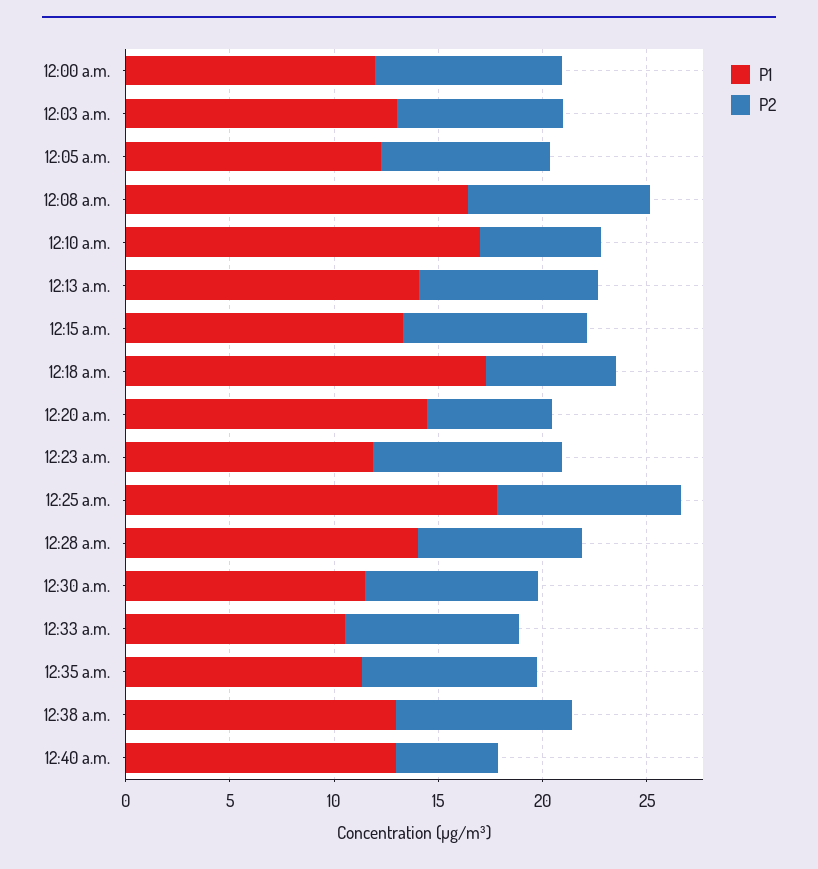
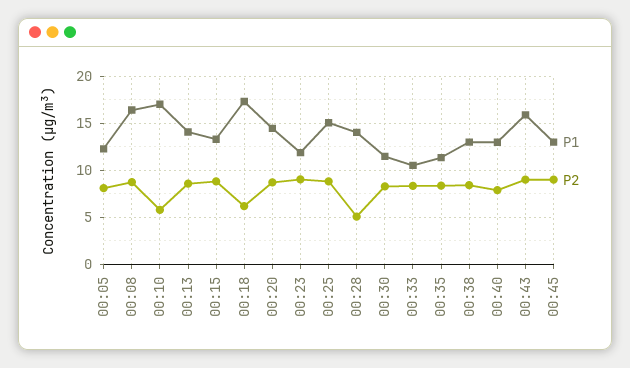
P1, 12:00 a.m.: 12 -> none
P2, 12:00 a.m.: 9 -> none
P1, 12:03 a.m.: 13 -> none
P2, 12:03 a.m.: 8 -> none
P2, 12:20 a.m.: 6 -> 9
P1, 12:25 a.m.: 18 -> 15
P2, 12:28 a.m.: 8 -> 5
P2, 12:40 a.m.: 5 -> 8
P1, 00:43: none -> 16
P2, 00:43: none -> 9
P1, 00:45: none -> 13
P2, 00:45: none -> 9

